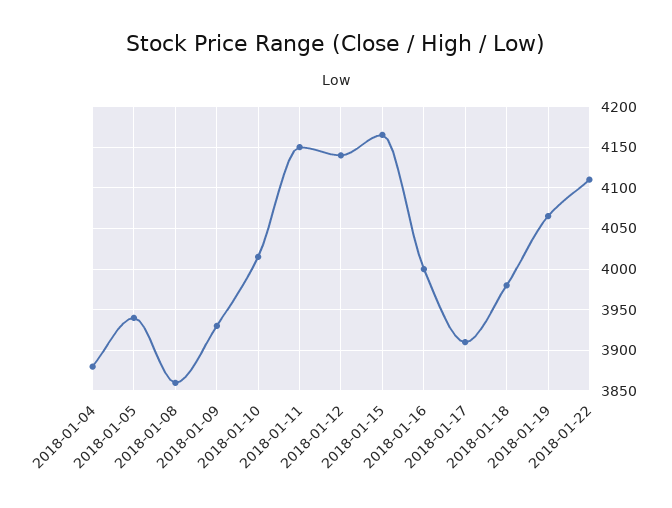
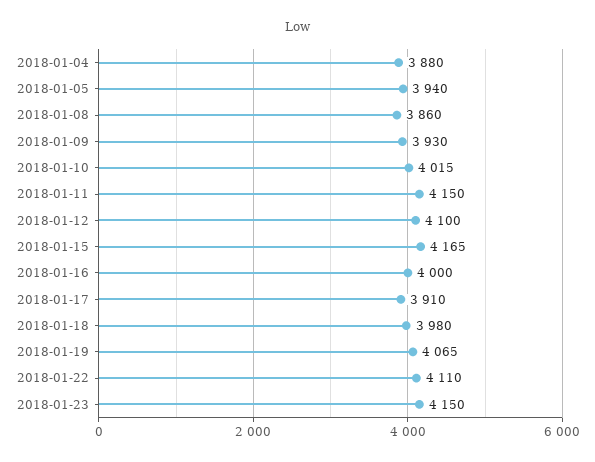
2018-01-12: 4140 -> 4100
2018-01-23: none -> 4150

